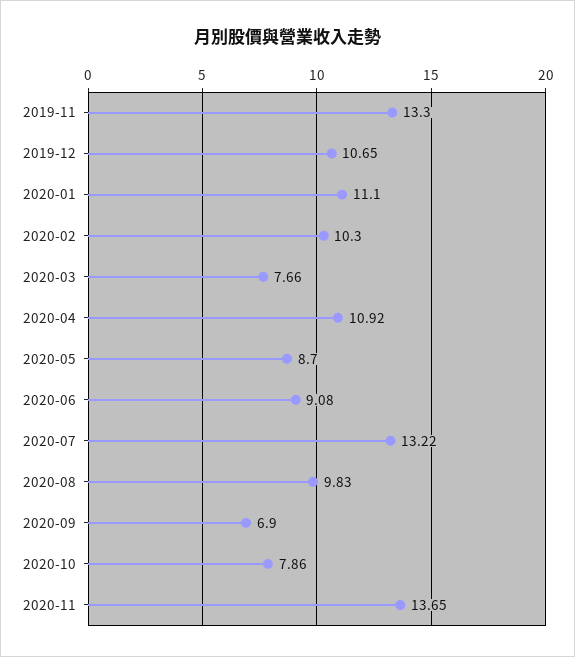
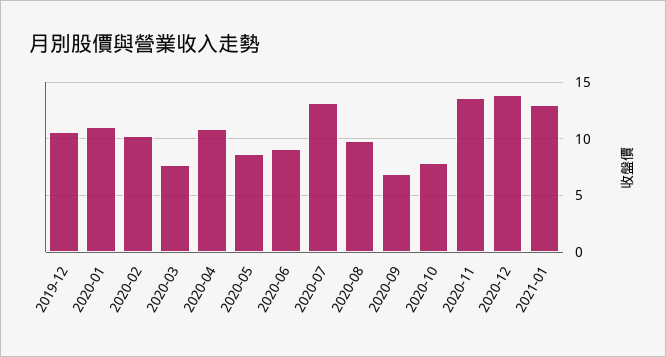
2019-11: 13.3 -> none
2020-12: none -> 14
2021-01: none -> 13

